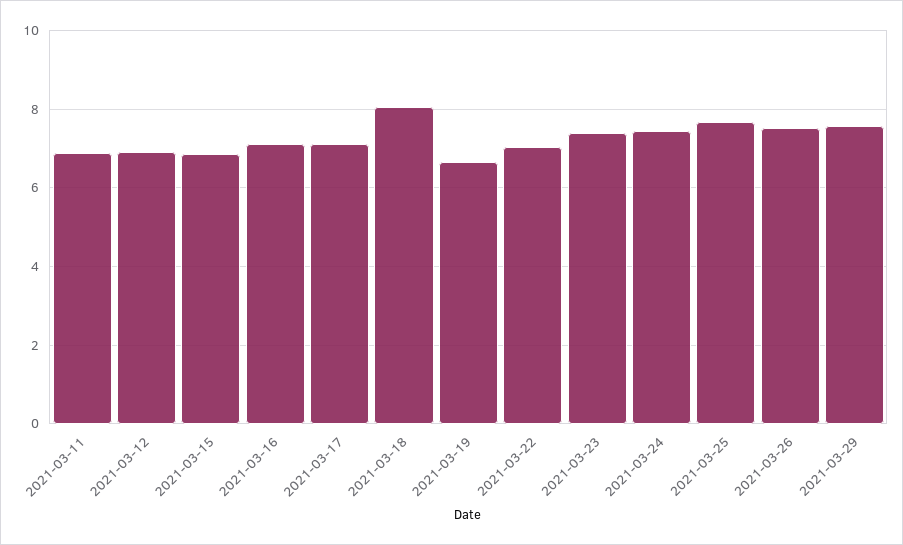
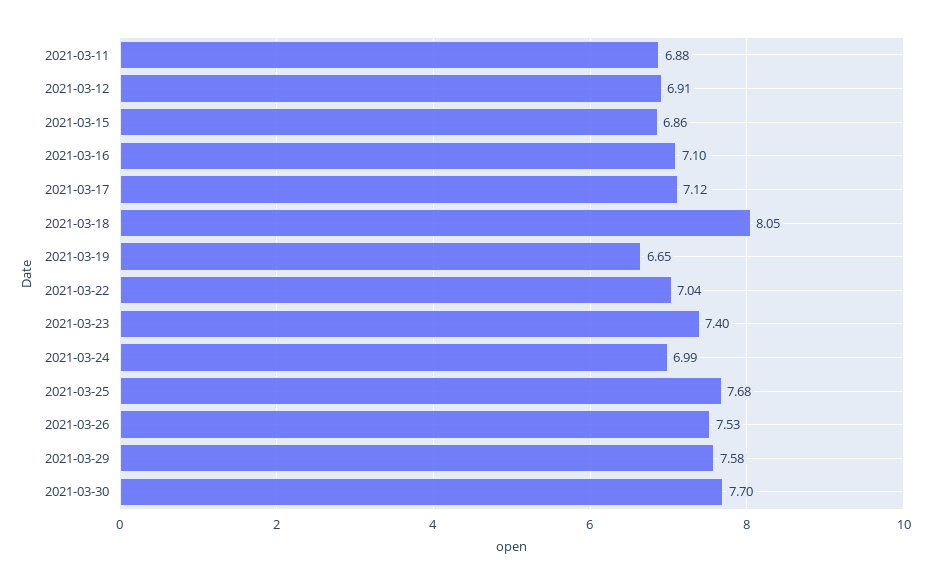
2021-03-24: 7.4 -> 6.99
2021-03-30: none -> 7.7

